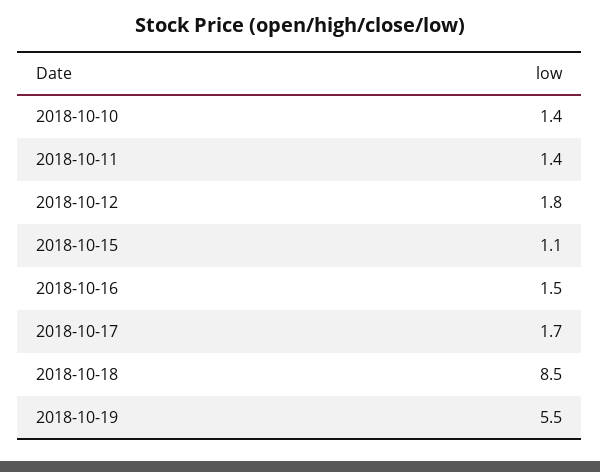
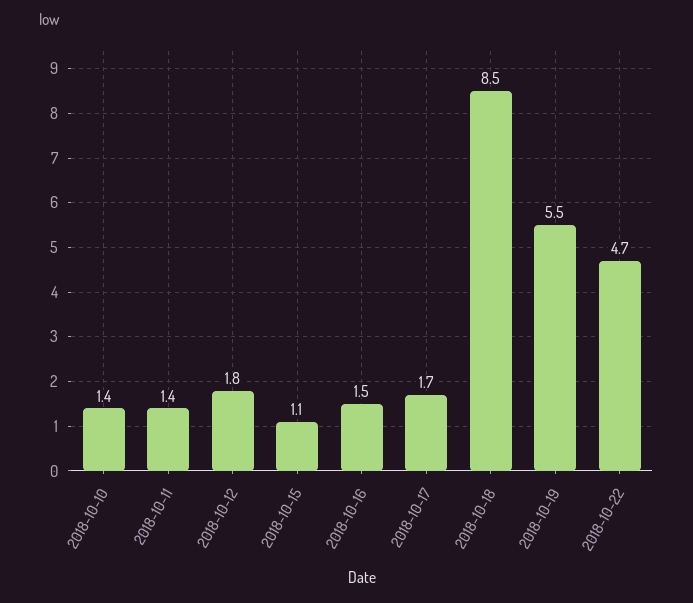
2018-10-22: none -> 4.7

